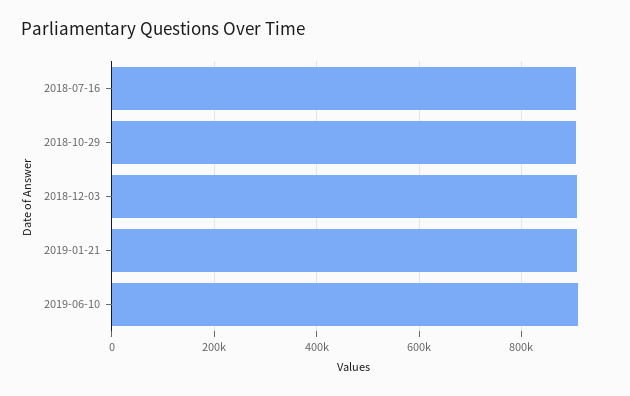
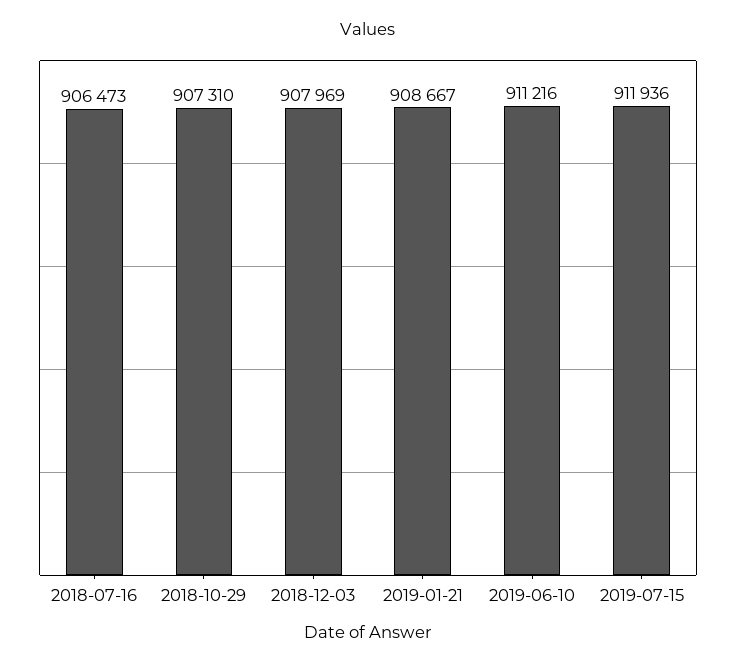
2019-07-15: none -> 911936

